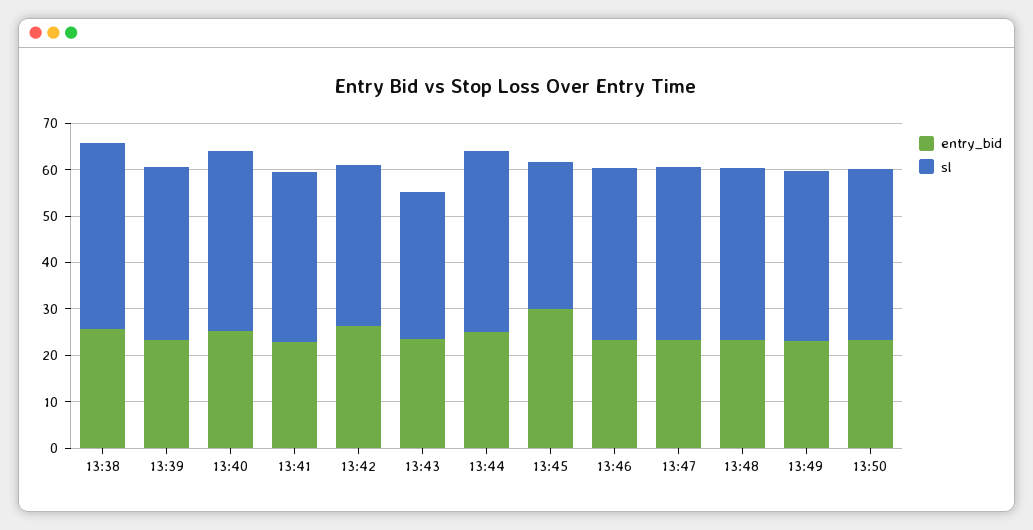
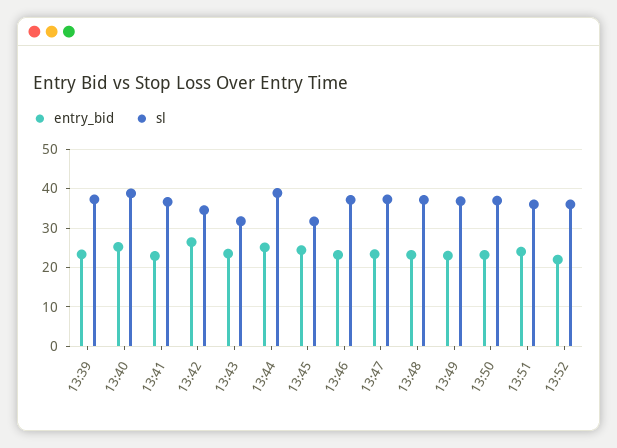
entry_bid, 13:38: 26 -> none
sl, 13:38: 40 -> none
entry_bid, 13:45: 30 -> 24
entry_bid, 13:51: none -> 24
sl, 13:51: none -> 36
entry_bid, 13:52: none -> 22
sl, 13:52: none -> 36

